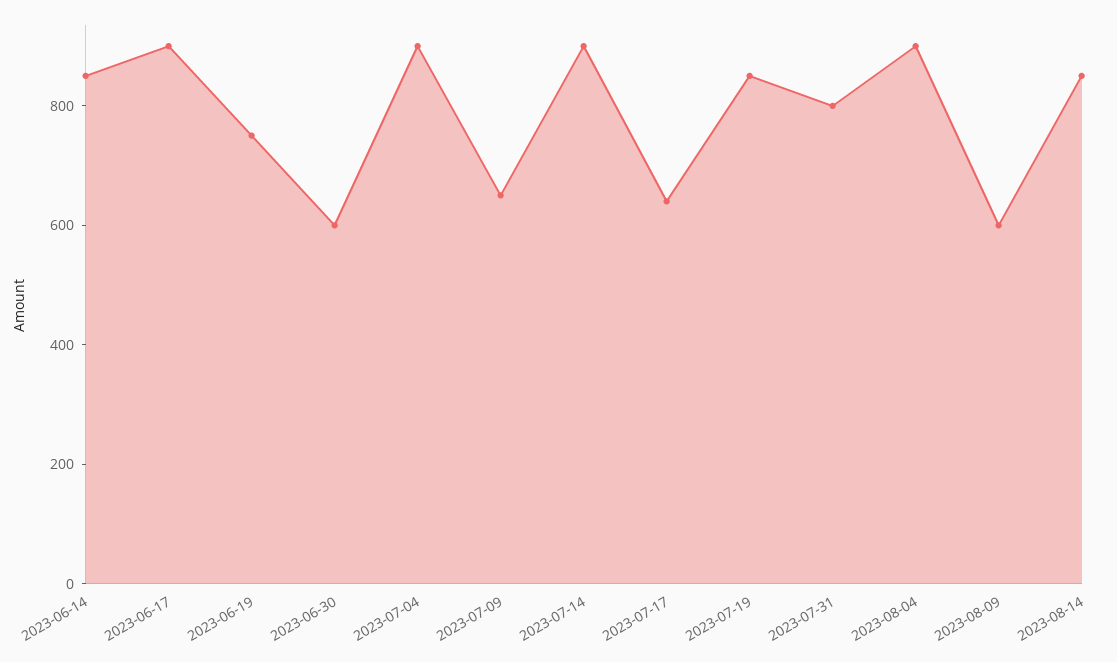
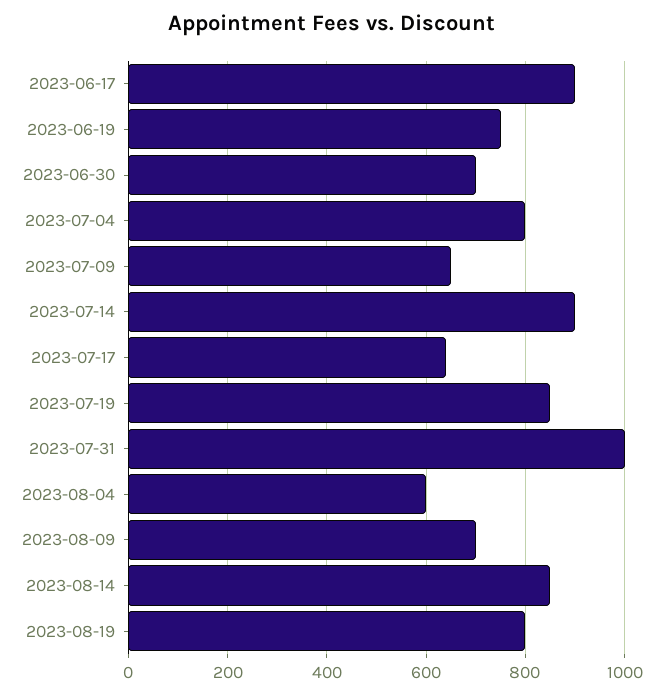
2023-06-14: 850 -> none
2023-06-30: 600 -> 700
2023-07-04: 900 -> 800
2023-07-31: 800 -> 1000
2023-08-04: 900 -> 600
2023-08-09: 600 -> 700
2023-08-19: none -> 800

